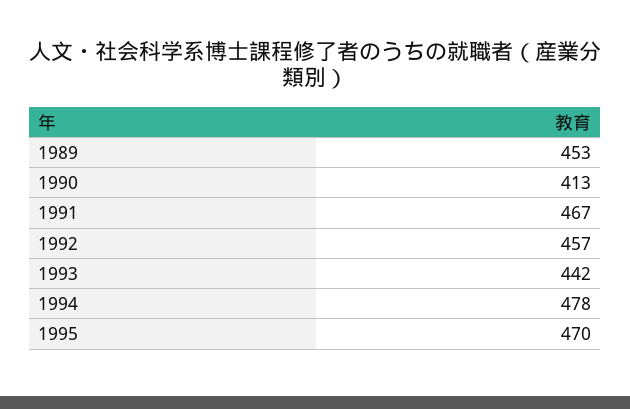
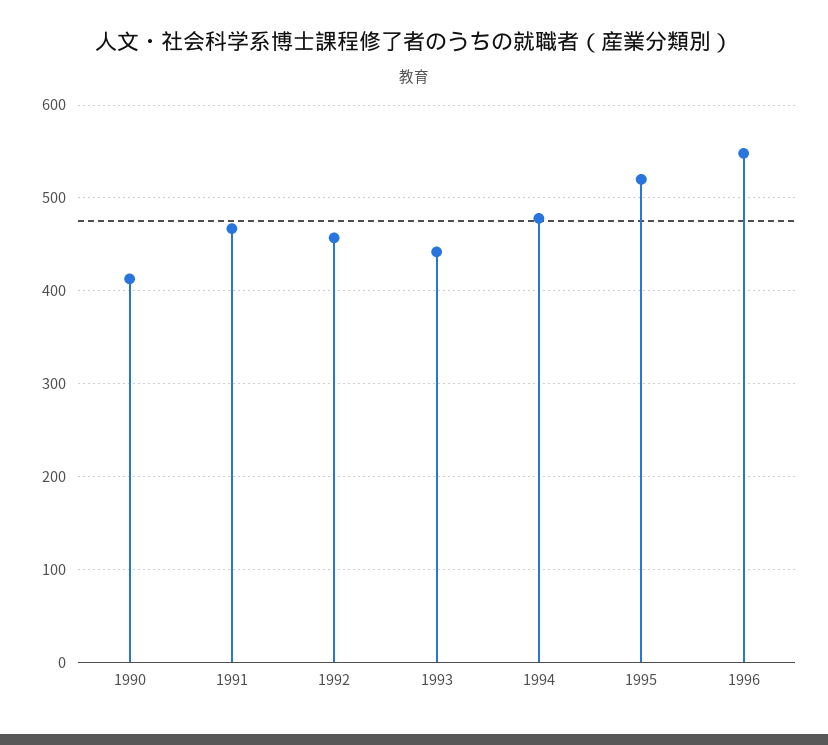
1989: 453 -> none
1995: 470 -> 520
1996: none -> 550

